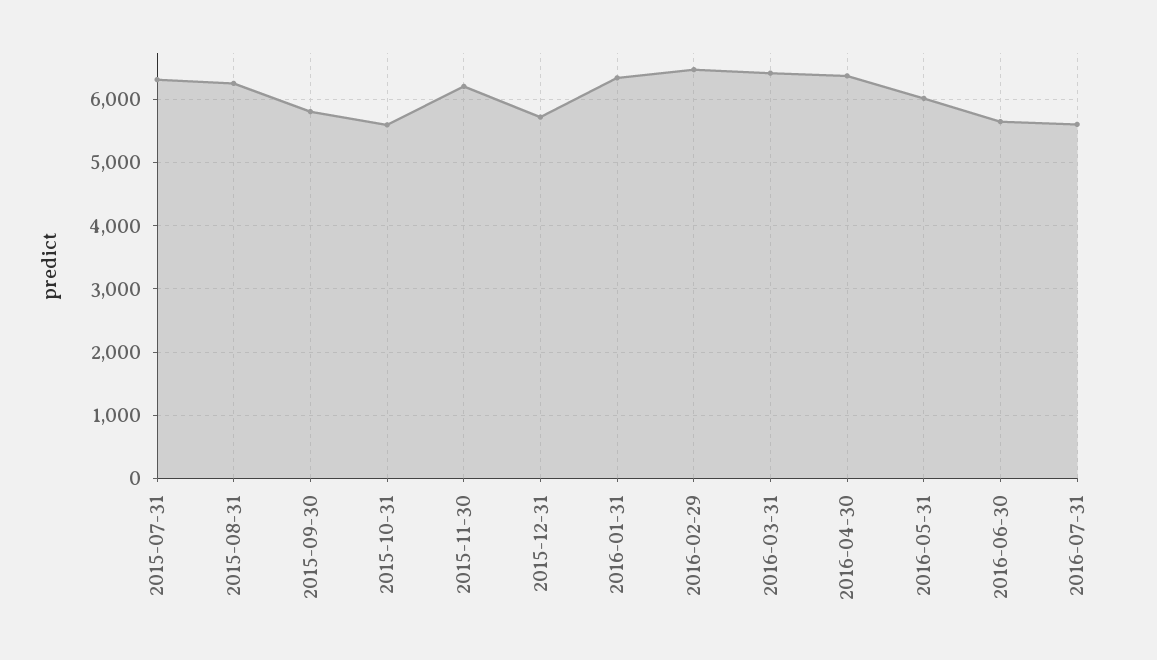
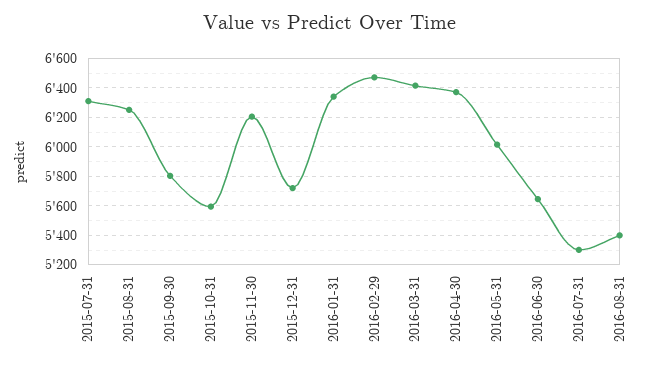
2016-07-31: 5600 -> 5300
2016-08-31: none -> 5400

